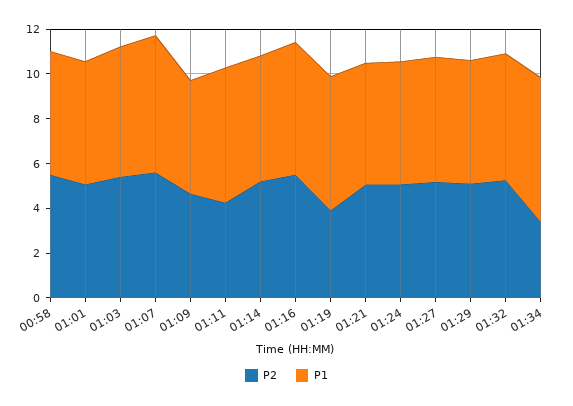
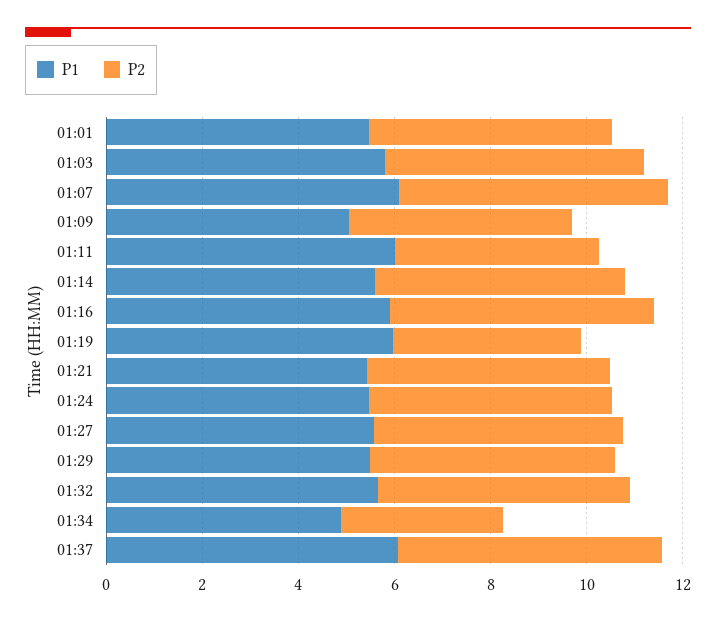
P2, 00:58: 5.5 -> none
P1, 00:58: 5.5 -> none
P1, 01:34: 6.5 -> 5
P1, 01:37: none -> 6
P2, 01:37: none -> 5.5

